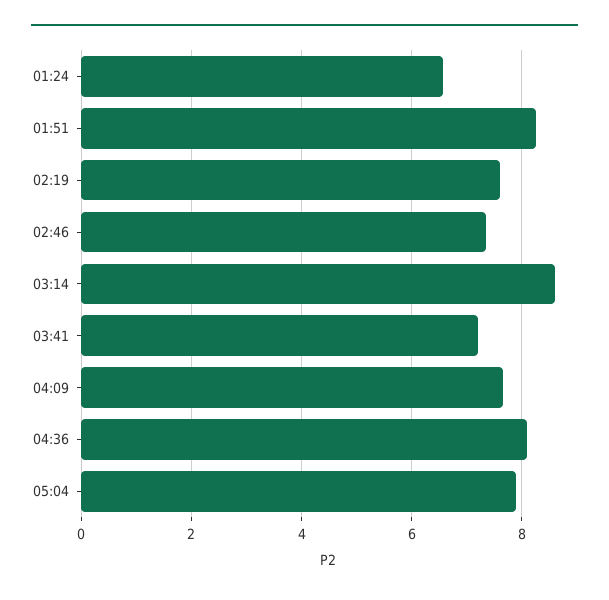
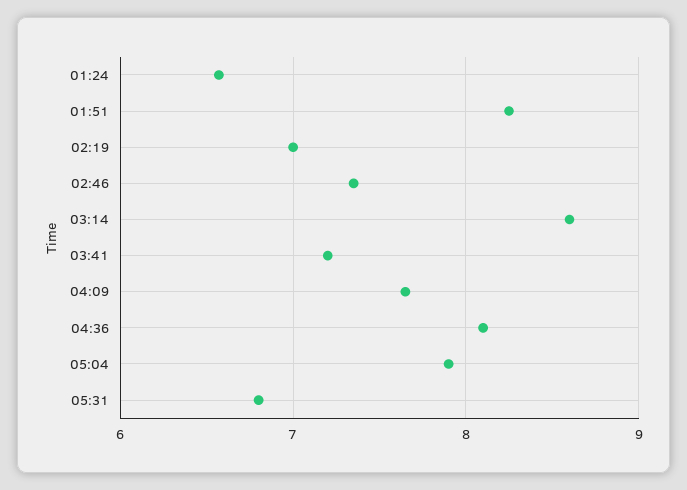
02:19: 7.6 -> 7
05:31: none -> 6.8

